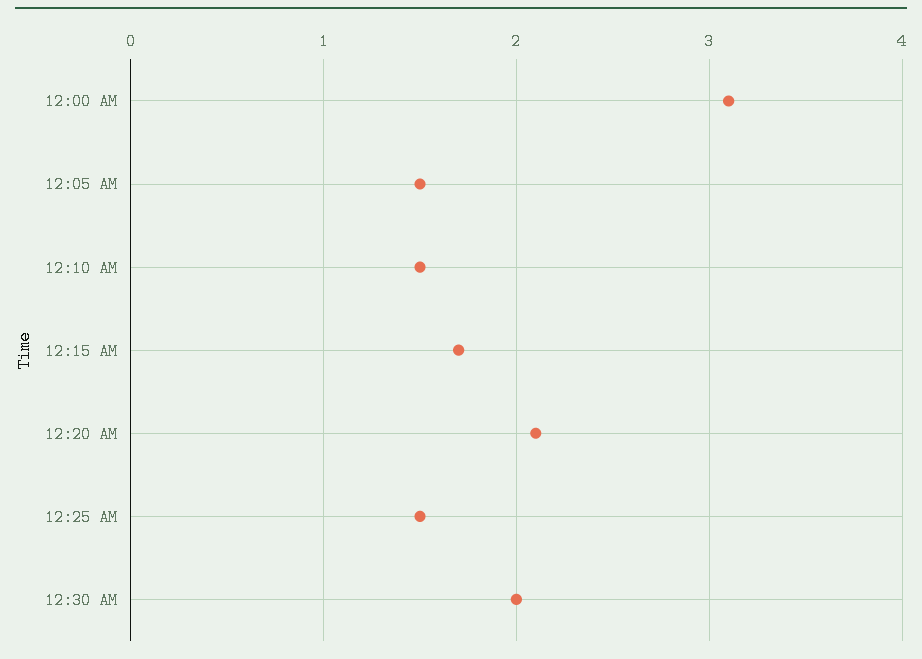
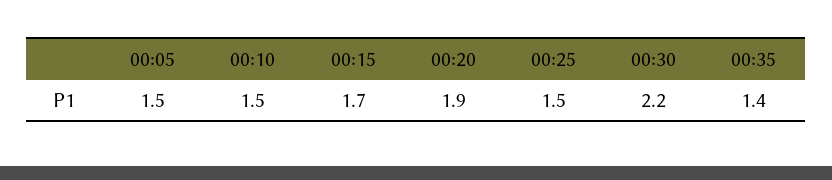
12:00 AM: 3.1 -> none
12:20 AM: 2.1 -> 1.9
12:30 AM: 2 -> 2.2
00:35: none -> 1.4

